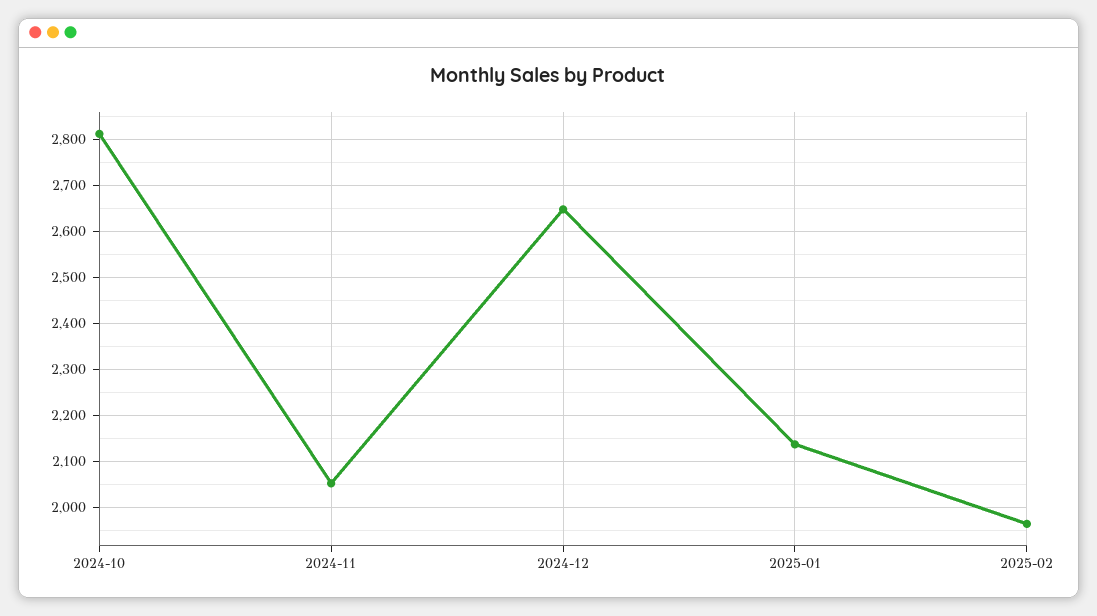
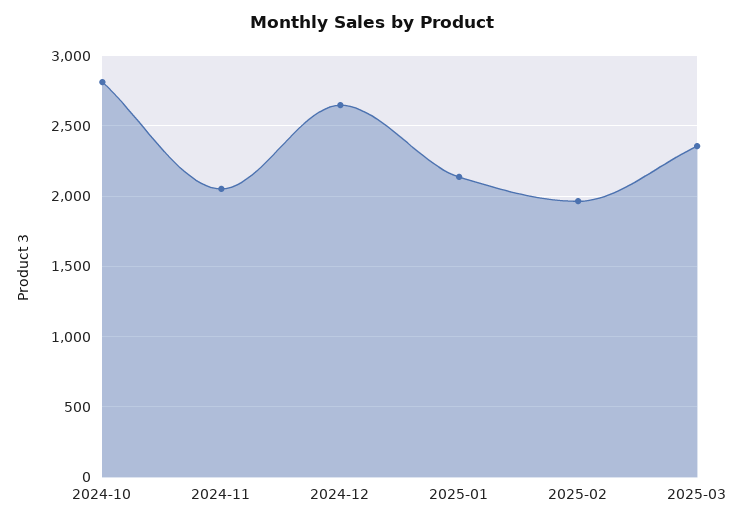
2025-03: none -> 2350

